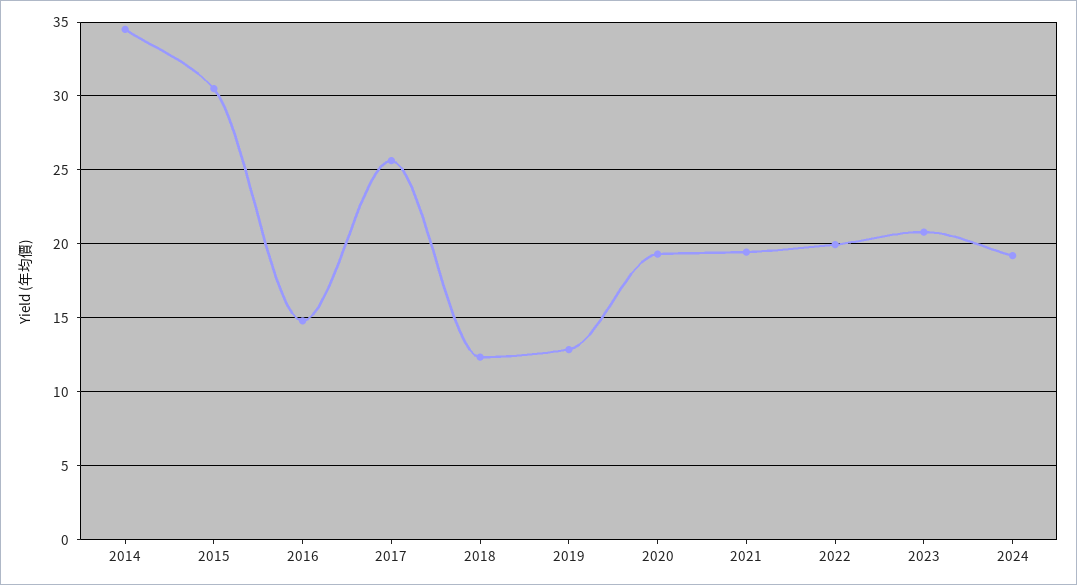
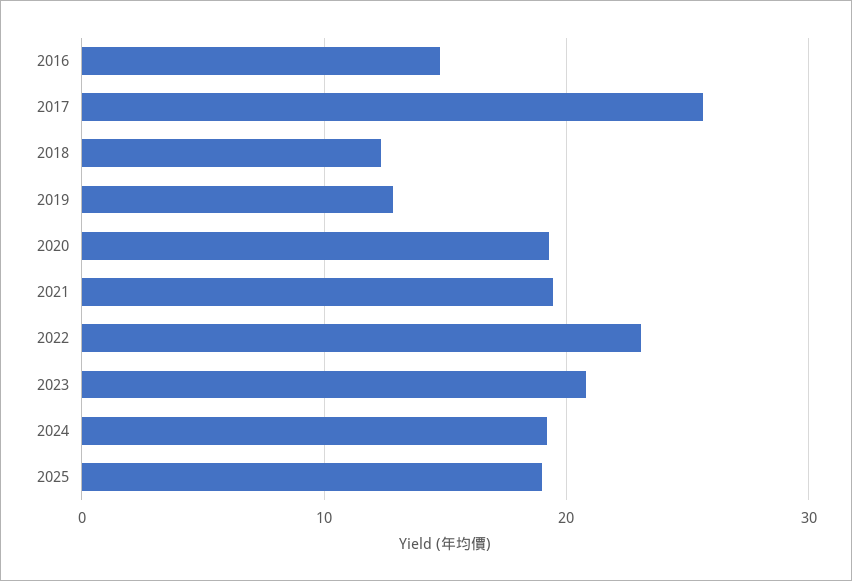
2014: 34.5 -> none
2015: 30.5 -> none
2022: 20 -> 23
2025: none -> 19

